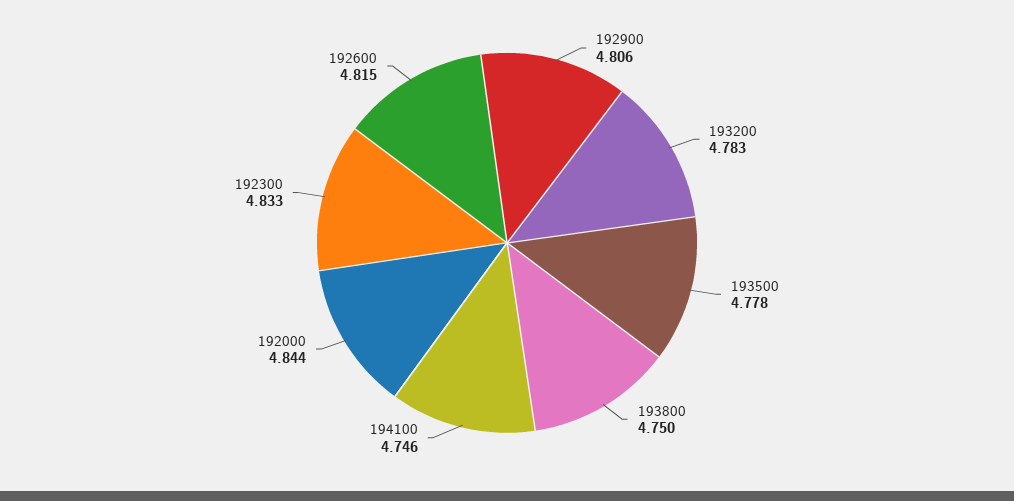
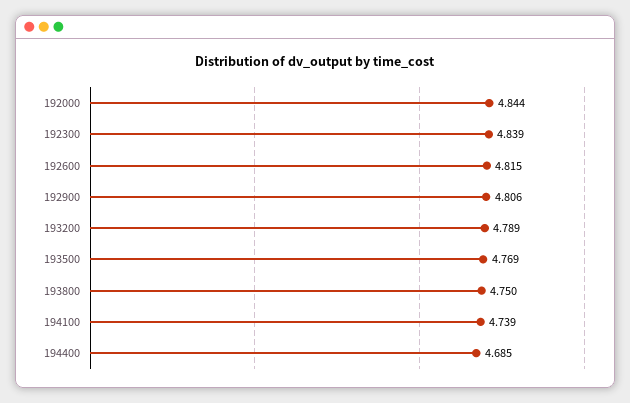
193200: 4.783 -> 4.789
193500: 4.778 -> 4.769
194100: 4.746 -> 4.739
192300: 4.833 -> 4.839
194400: none -> 4.685

